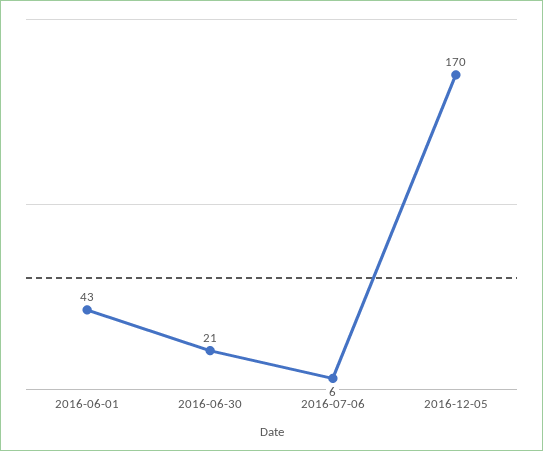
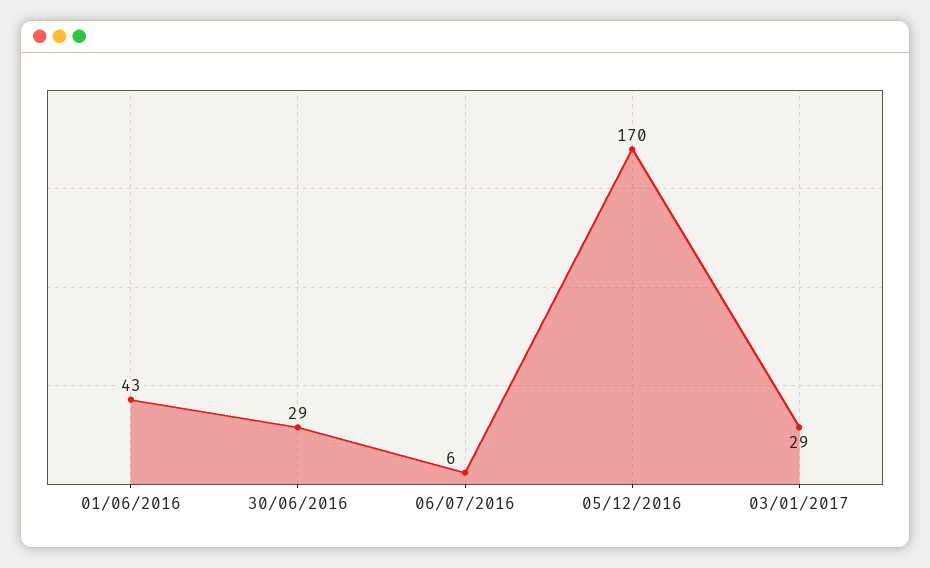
2016-06-30: 21 -> 29
03/01/2017: none -> 29

